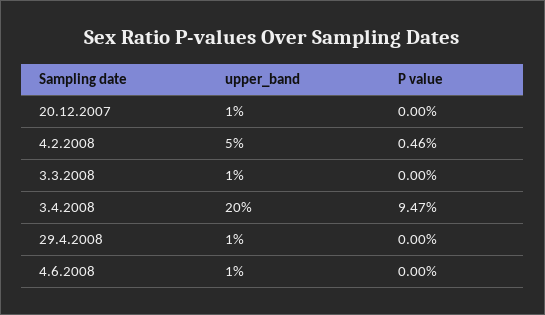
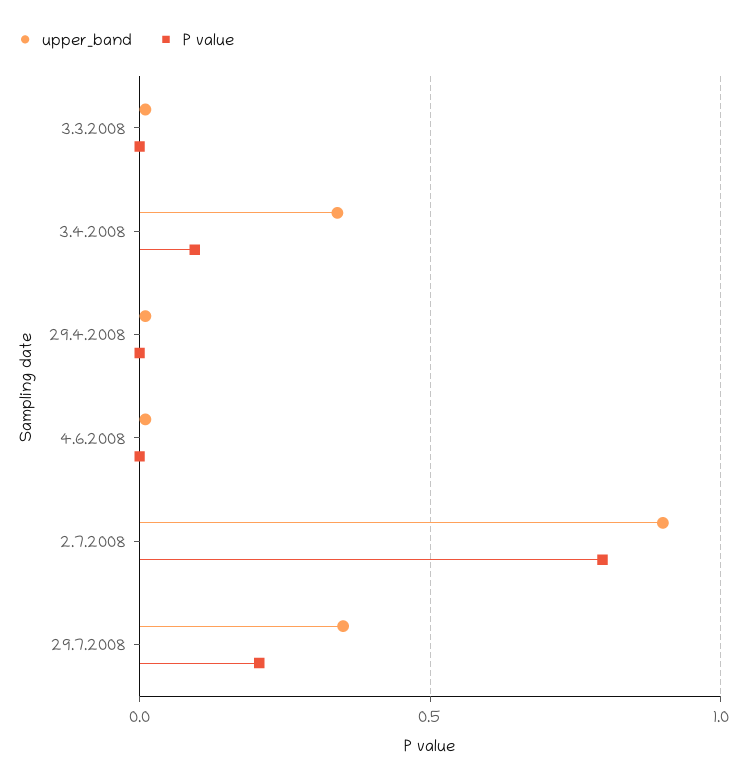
upper_band, 20.12.2007: 0.01 -> none
P value, 20.12.2007: 0 -> none
upper_band, 4.2.2008: 0.05 -> none
P value, 4.2.2008: 0.0046 -> none
upper_band, 3.4.2008: 0.2 -> 0.35
upper_band, 2.7.2008: none -> 0.9
P value, 2.7.2008: none -> 0.8
upper_band, 29.7.2008: none -> 0.35
P value, 29.7.2008: none -> 0.2

